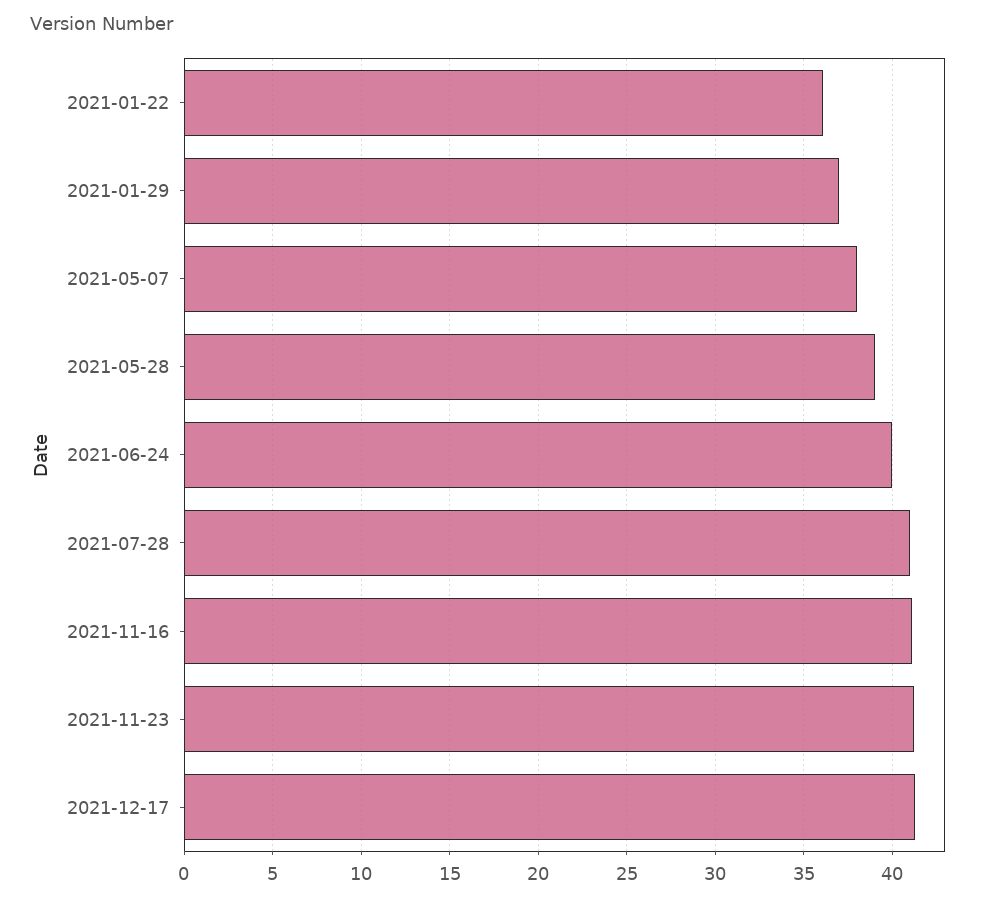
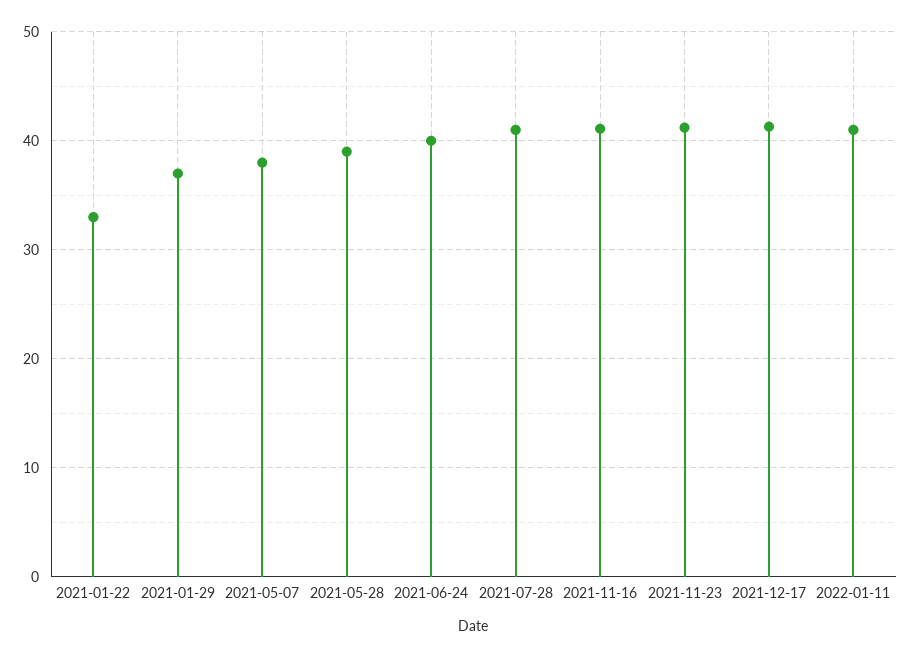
2021-01-22: 36 -> 33
2022-01-11: none -> 41

